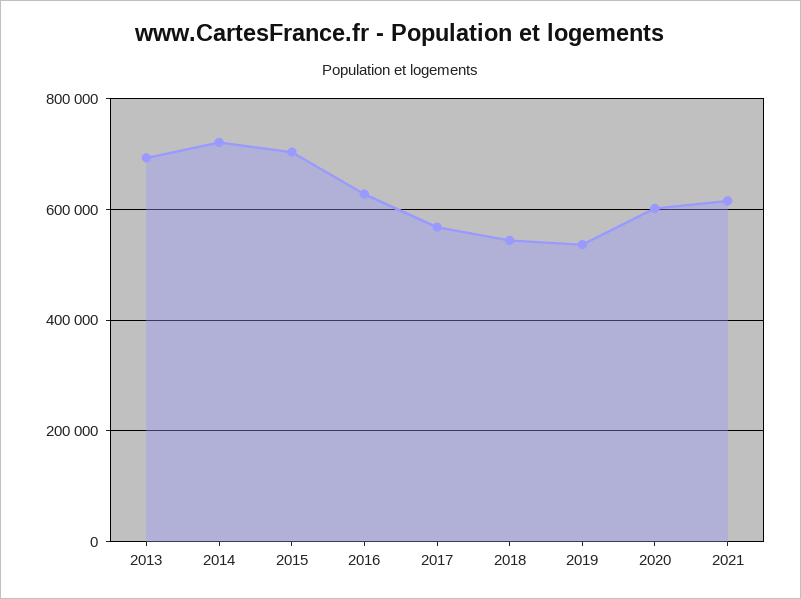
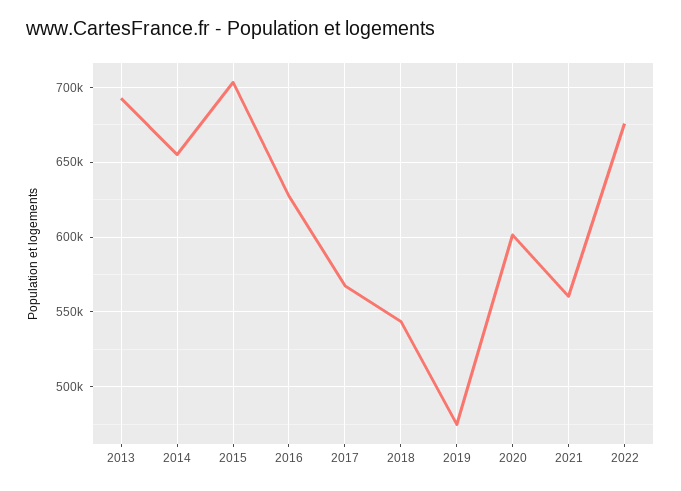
2014: 720000 -> 655000
2019: 540000 -> 475000
2021: 620000 -> 560000
2022: none -> 675000

